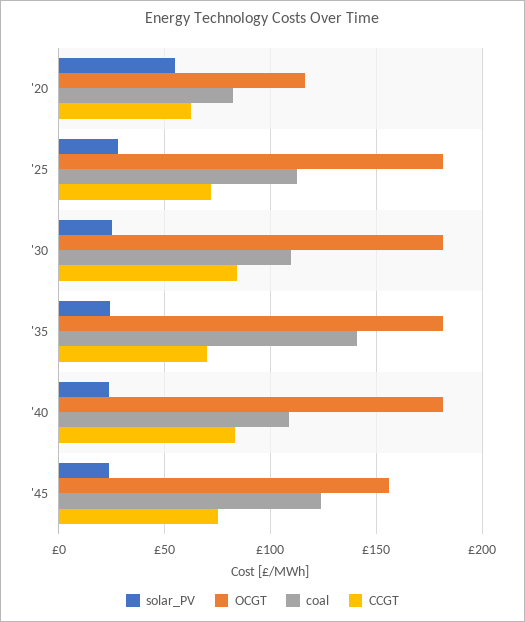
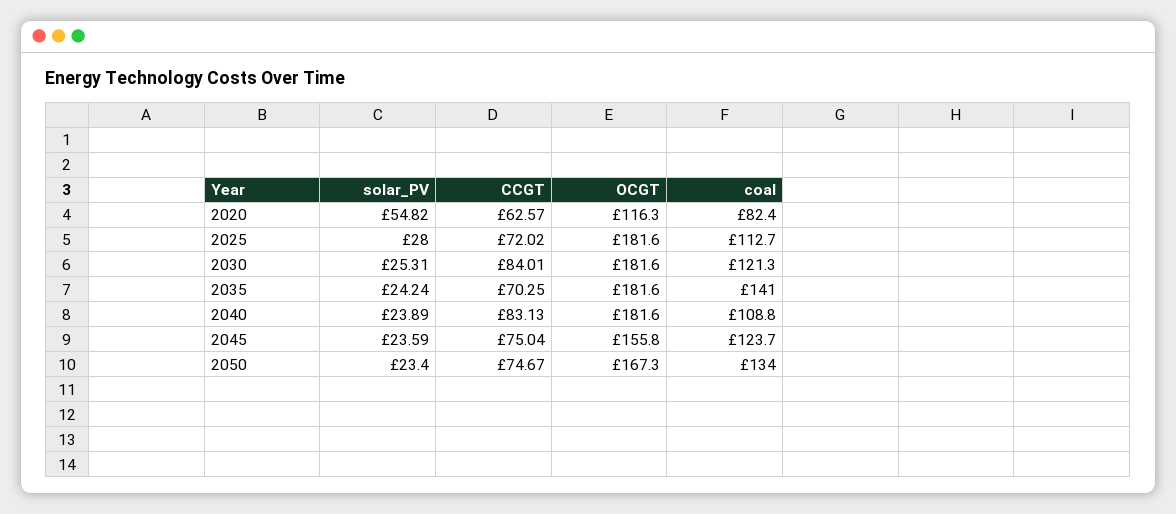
coal, '30: 110 -> 121.3
solar_PV, 2050: none -> 23.4
CCGT, 2050: none -> 74.67
OCGT, 2050: none -> 167.3
coal, 2050: none -> 134

